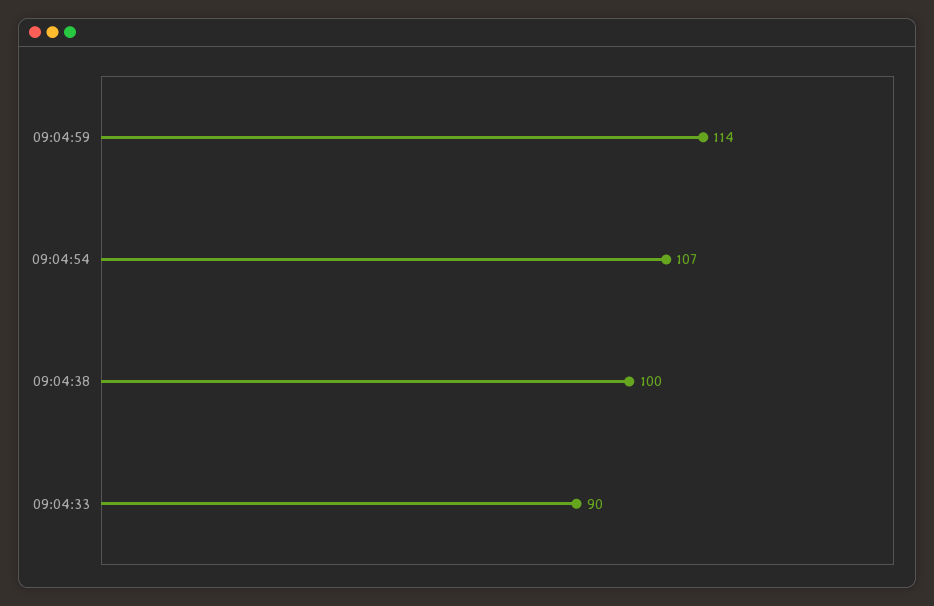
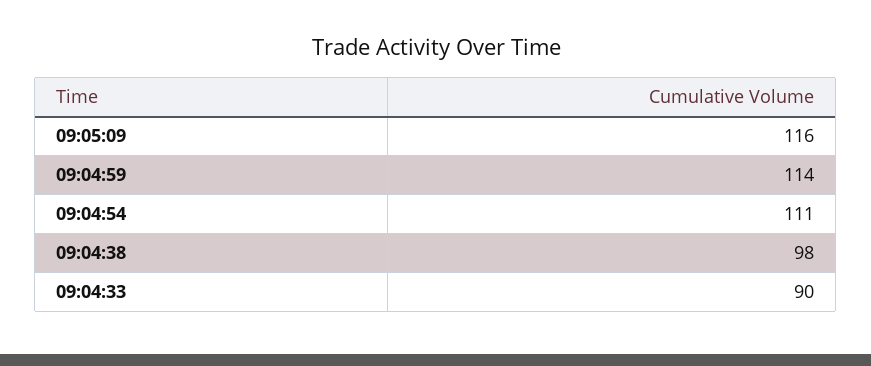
09:04:54: 107 -> 111
09:04:38: 100 -> 98
09:05:09: none -> 116

